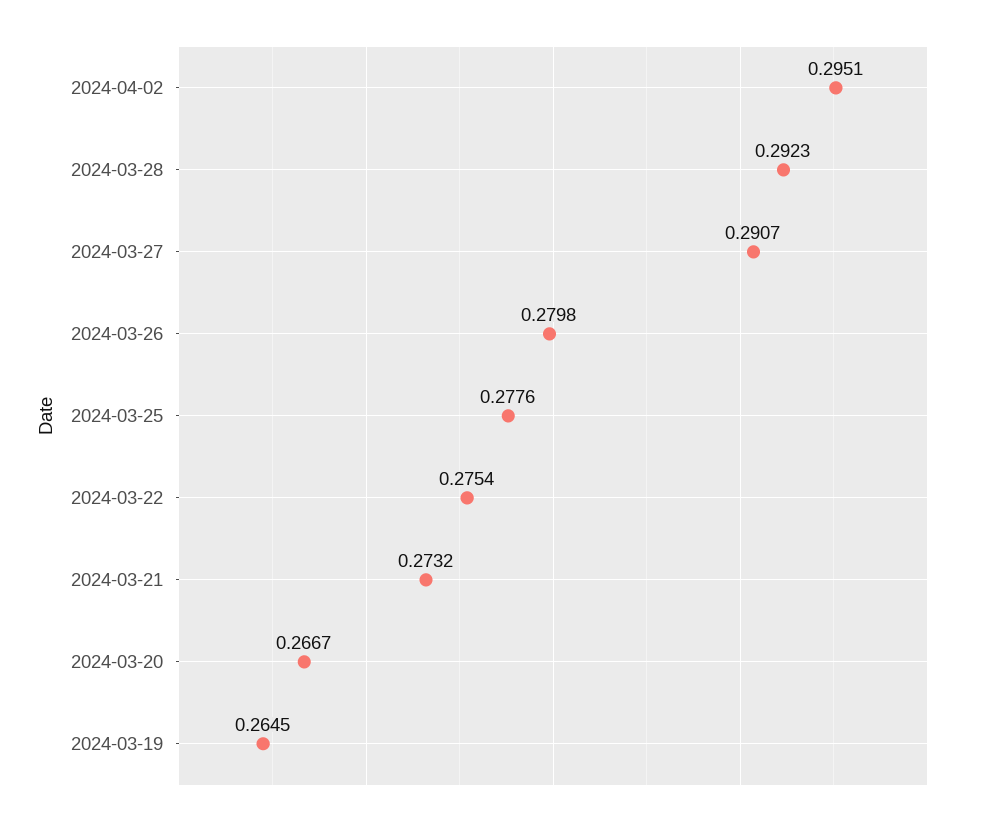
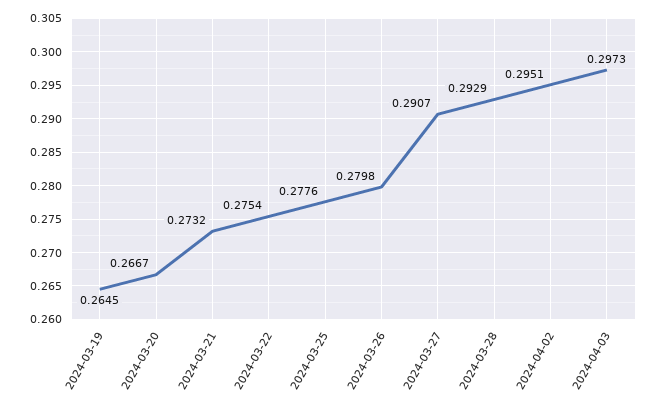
2024-03-28: 0.2923 -> 0.2929
2024-04-03: none -> 0.2973

